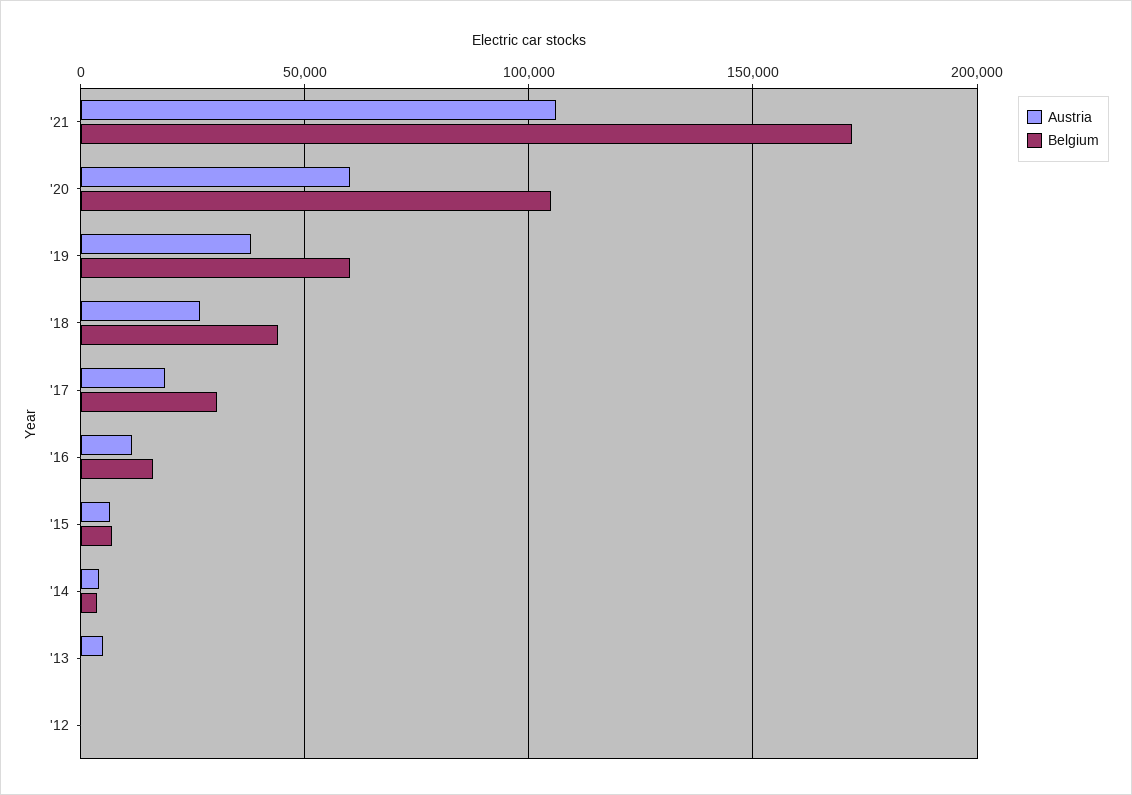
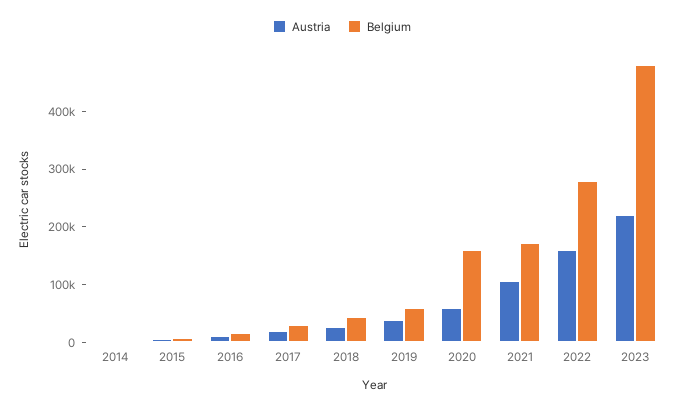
Belgium, '20: 105000 -> 160000
Austria, '13: 5000 -> none
Belgium, '13: 0 -> none
Austria, '12: 0 -> none
Belgium, '12: 0 -> none
Austria, 2022: none -> 160000
Belgium, 2022: none -> 280000
Austria, 2023: none -> 220000
Belgium, 2023: none -> 480000

